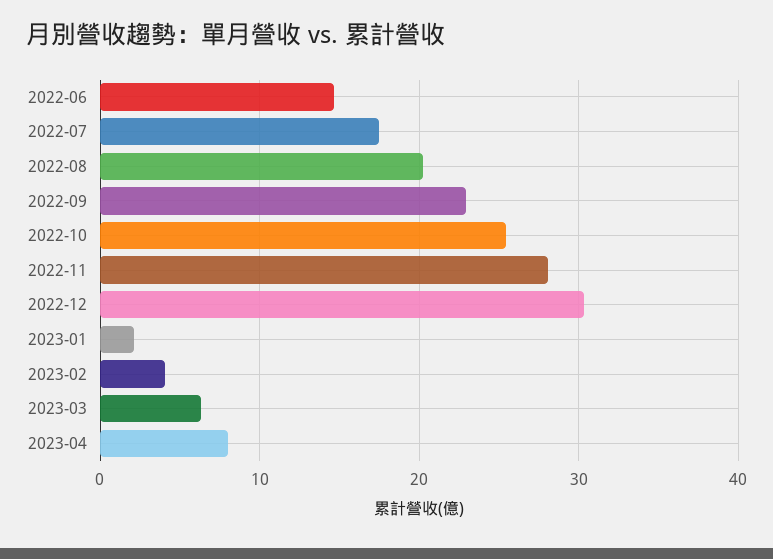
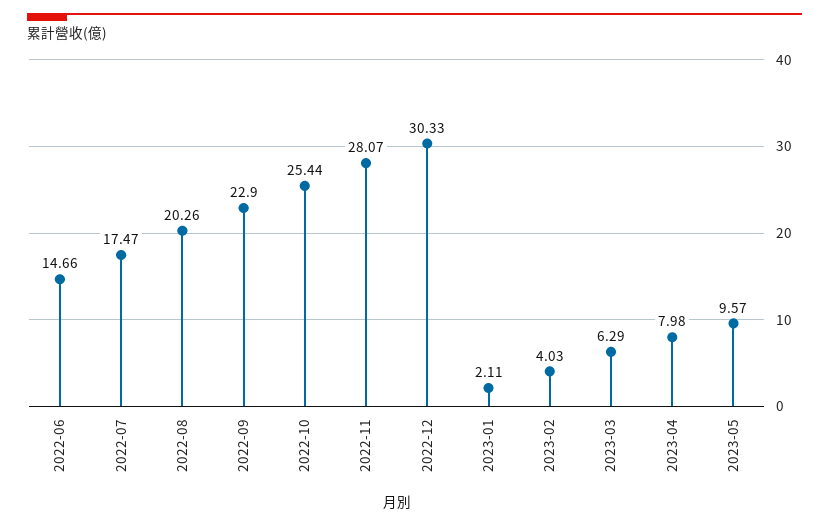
2023-05: none -> 9.57

